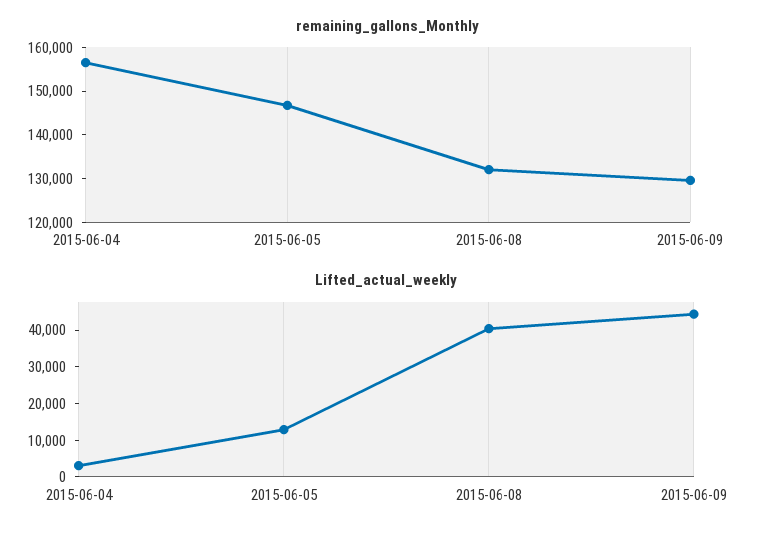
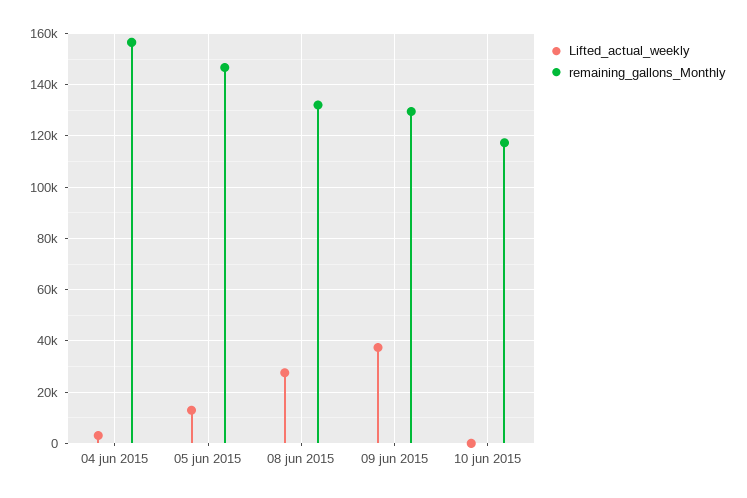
Lifted_actual_weekly, 2015-06-08: 40000 -> 27500
Lifted_actual_weekly, 2015-06-09: 45000 -> 37500
Lifted_actual_weekly, 10 jun 2015: none -> 0
remaining_gallons_Monthly, 10 jun 2015: none -> 117500

